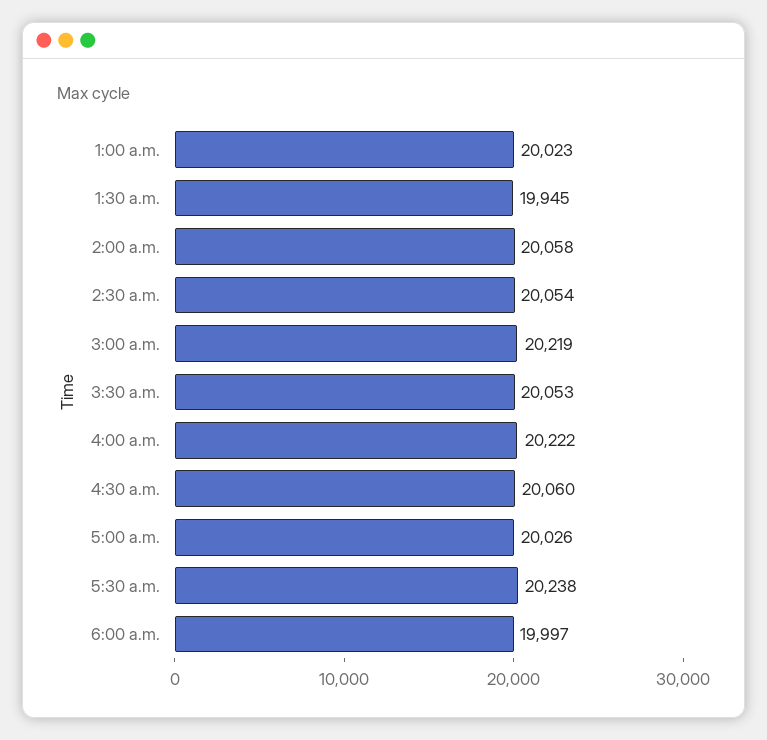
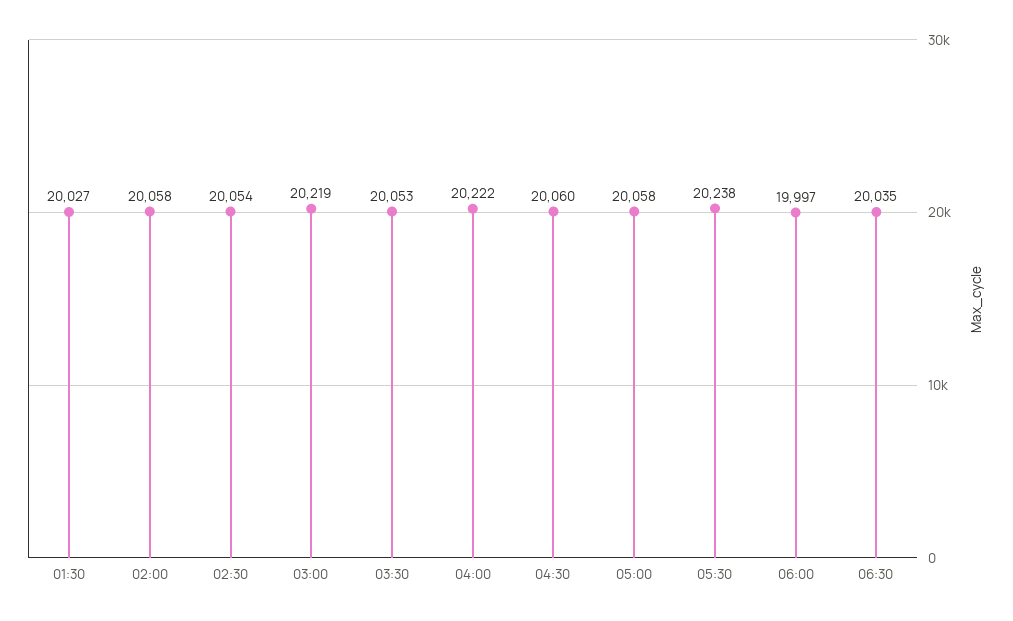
1:00 a.m.: 20023 -> none
1:30 a.m.: 19945 -> 20027
5:00 a.m.: 20026 -> 20058
06:30: none -> 20035

